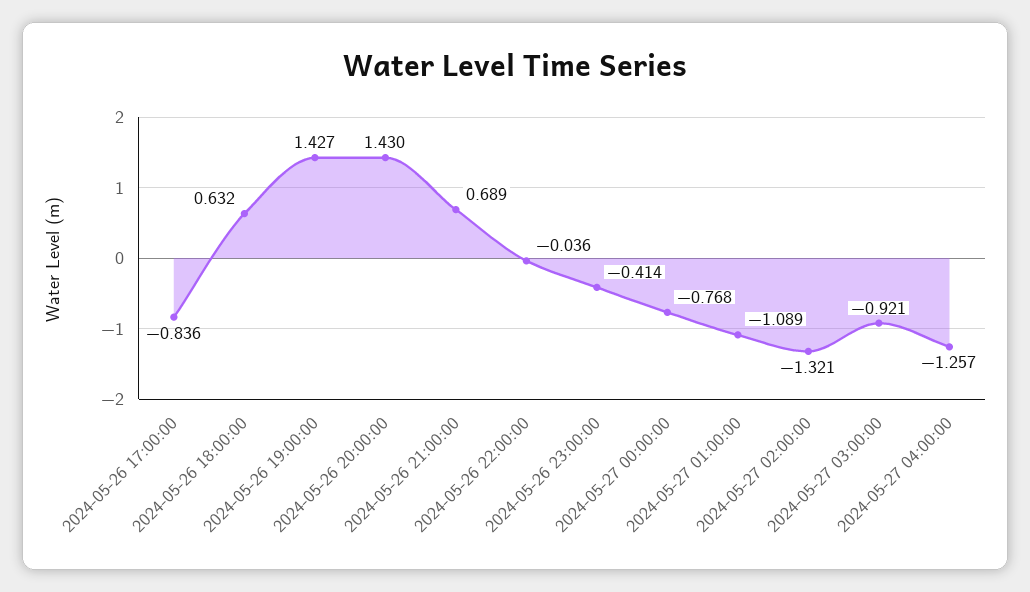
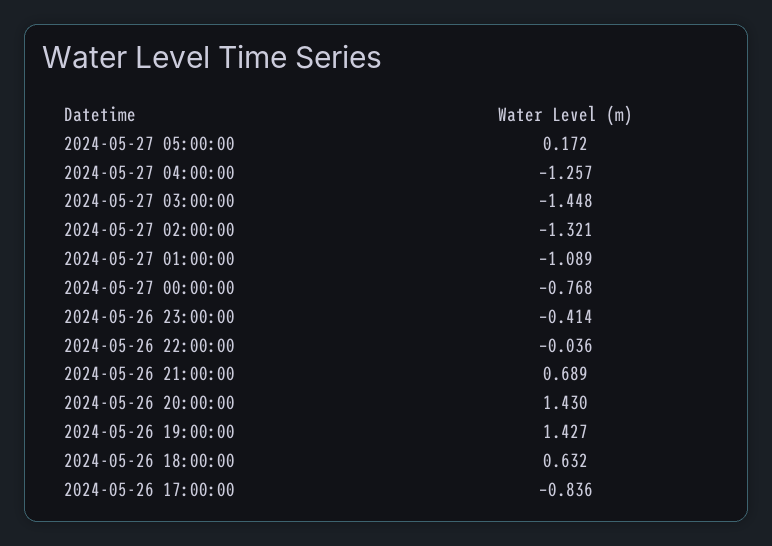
2024-05-27 03:00:00: -0.921 -> -1.448
2024-05-27 05:00:00: none -> 0.172

